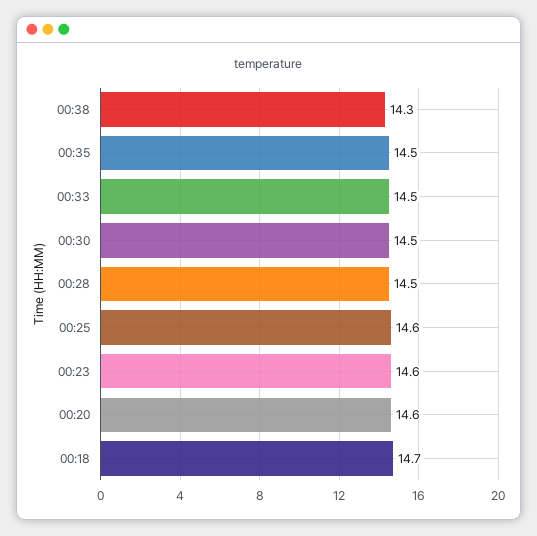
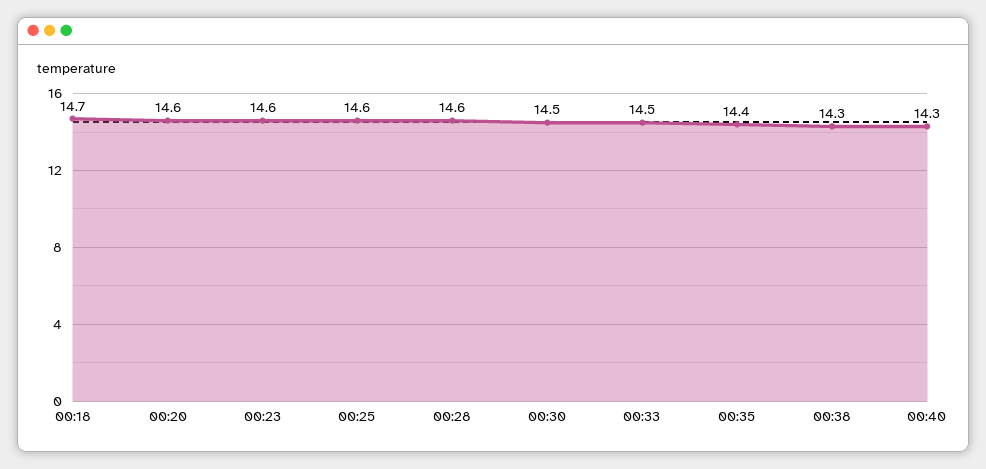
00:35: 14.5 -> 14.4
00:28: 14.5 -> 14.6
00:40: none -> 14.3

